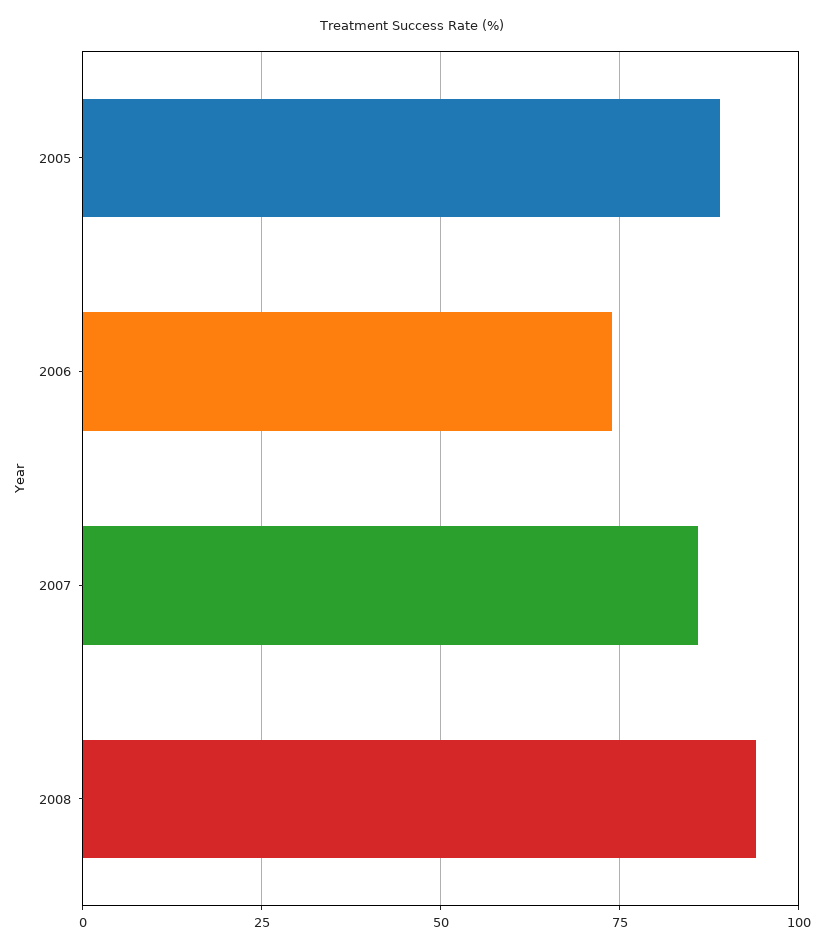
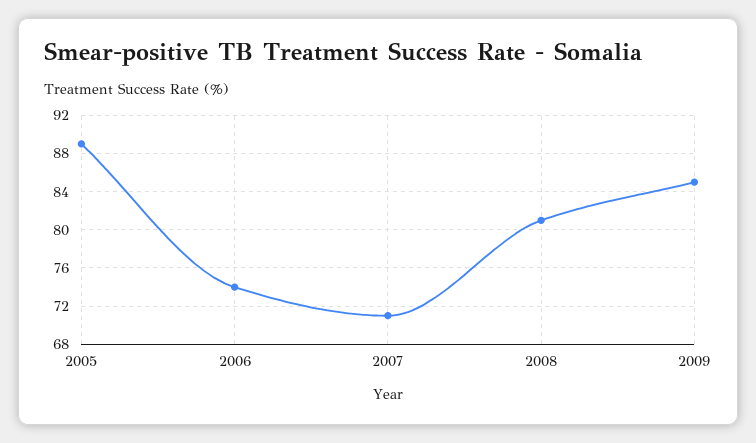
2007: 85 -> 71
2008: 95 -> 81
2009: none -> 85

